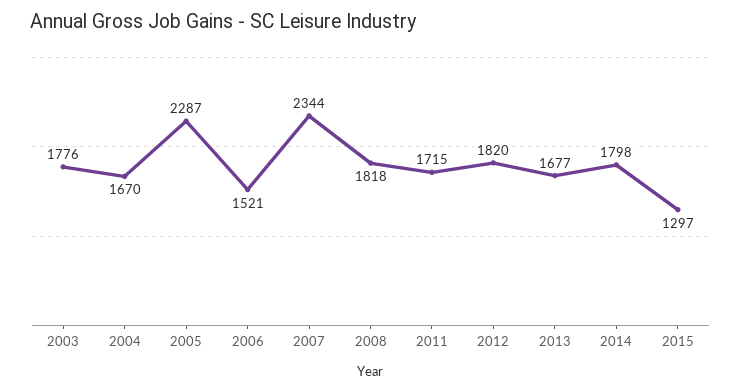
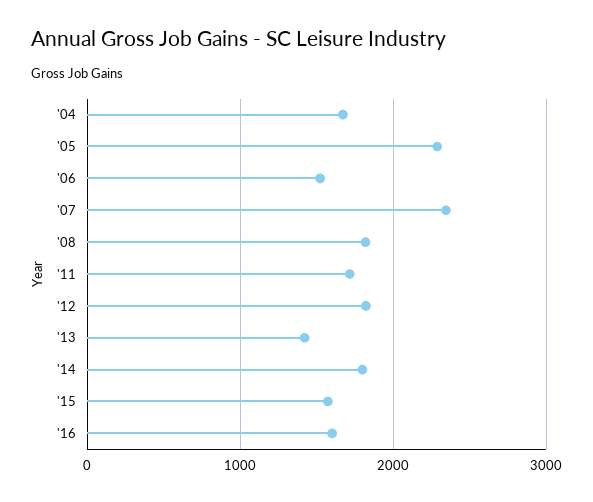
2003: 1776 -> none
2013: 1677 -> 1400
2015: 1297 -> 1600
'16: none -> 1600

